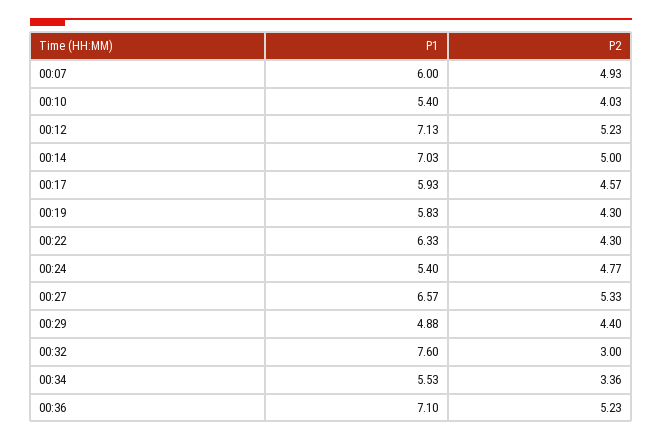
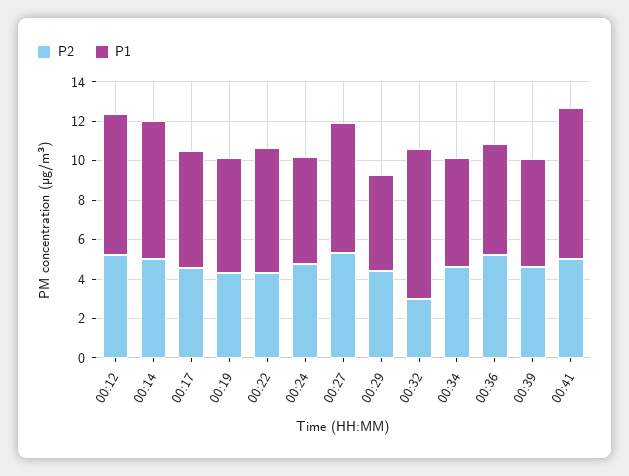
P1, 00:07: 6 -> none
P2, 00:07: 4.93 -> none
P1, 00:10: 5.4 -> none
P2, 00:10: 4.03 -> none
P2, 00:34: 3.36 -> 4.5
P1, 00:36: 7.1 -> 5.5
P2, 00:39: none -> 4.5
P1, 00:39: none -> 5.5
P2, 00:41: none -> 5
P1, 00:41: none -> 7.5

